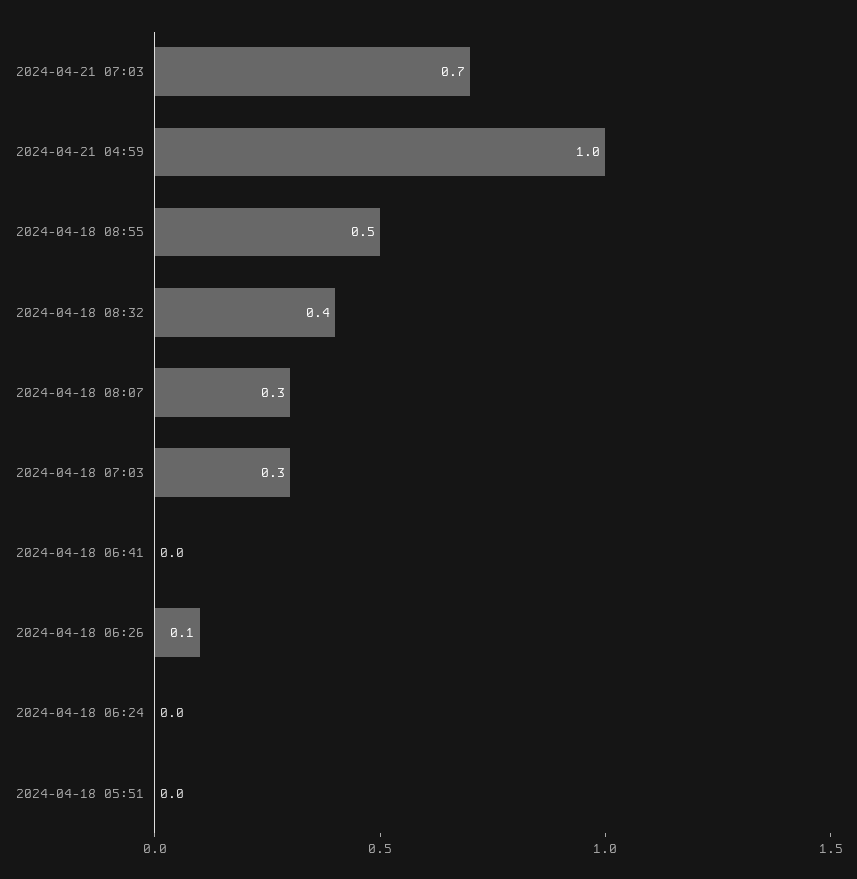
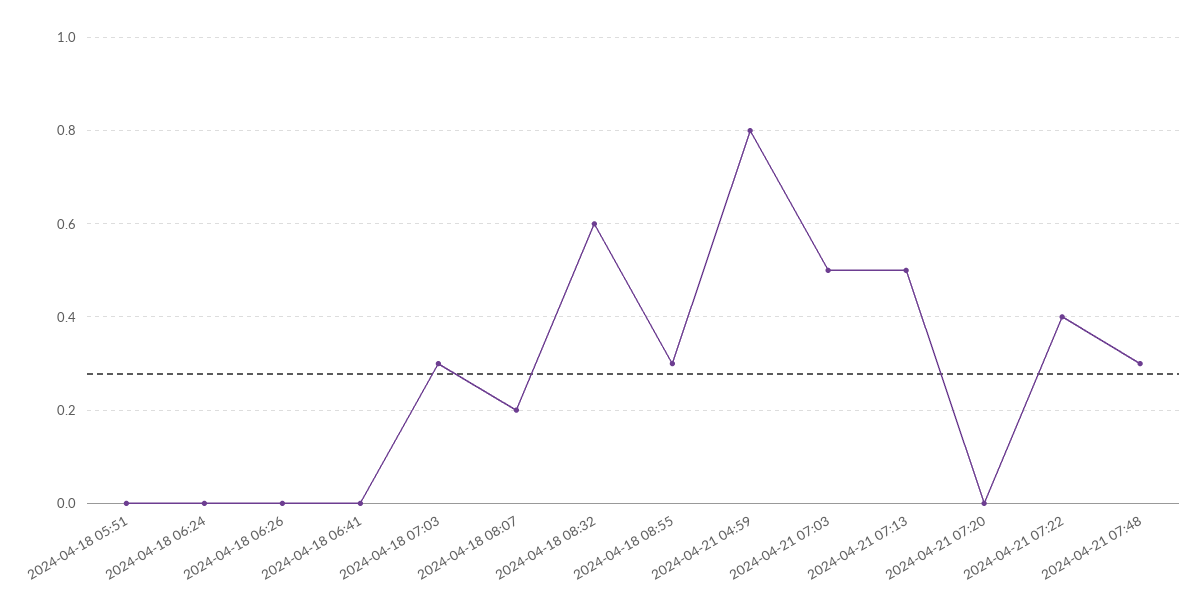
2024-04-21 07:03: 0.7 -> 0.5
2024-04-21 04:59: 1 -> 0.8
2024-04-18 08:55: 0.5 -> 0.3
2024-04-18 08:32: 0.4 -> 0.6
2024-04-18 08:07: 0.3 -> 0.2
2024-04-18 06:26: 0.1 -> 0
2024-04-21 07:13: none -> 0.5
2024-04-21 07:20: none -> 0
2024-04-21 07:22: none -> 0.4
2024-04-21 07:48: none -> 0.3

